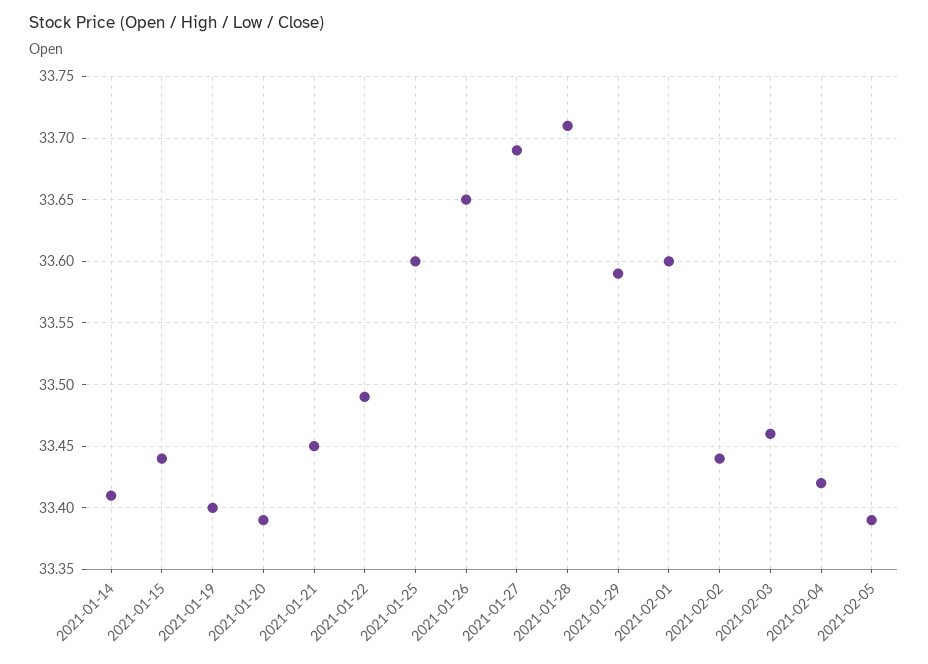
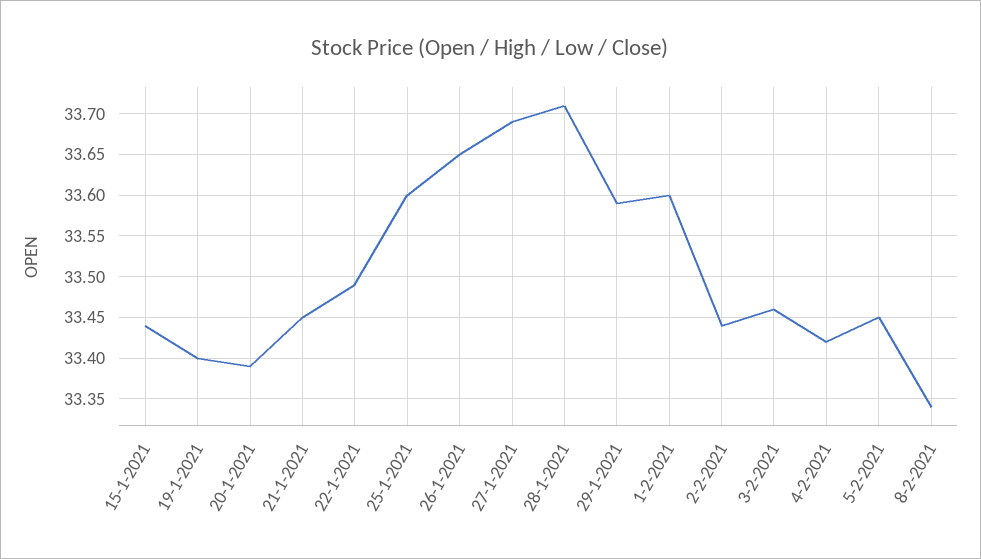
2021-01-14: 33.41 -> none
2021-02-05: 33.39 -> 33.45
8-2-2021: none -> 33.34

